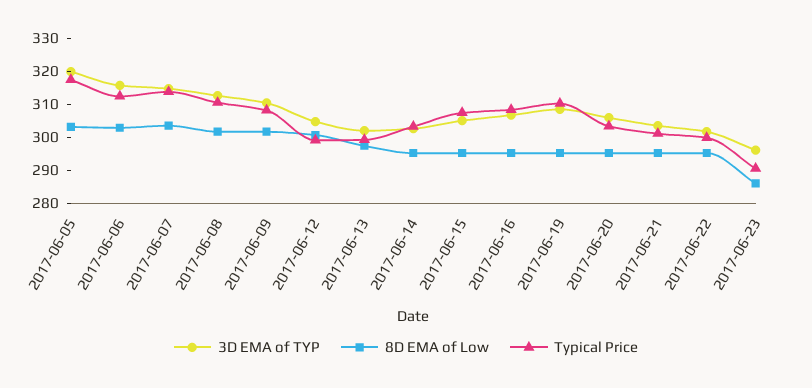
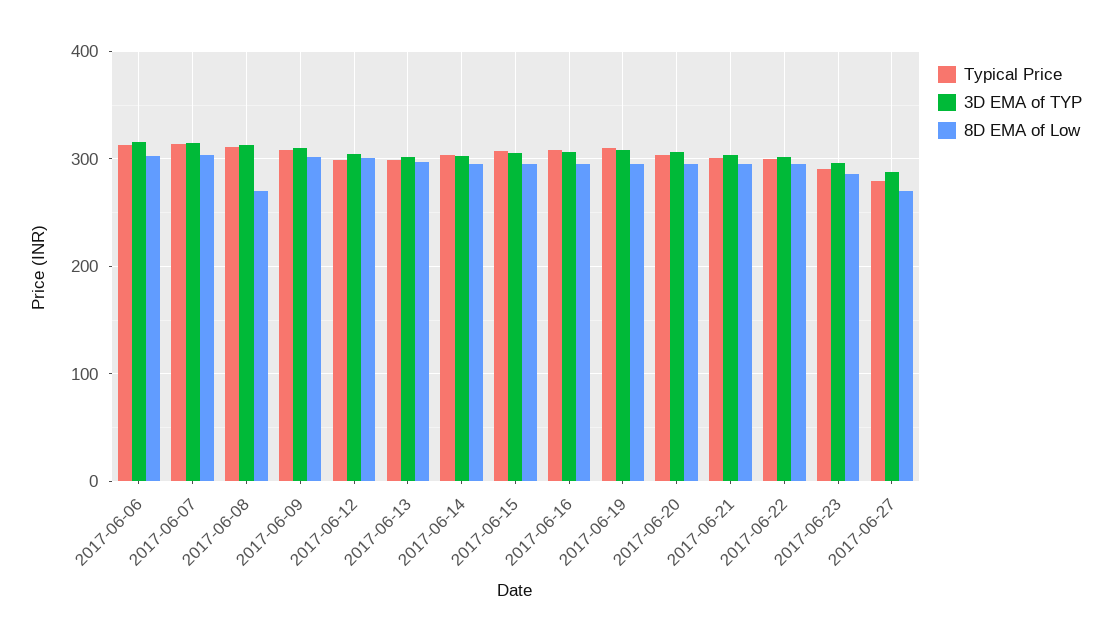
3D EMA of TYP, 2017-06-05: 320 -> none
8D EMA of Low, 2017-06-05: 302.5 -> none
Typical Price, 2017-06-05: 317.5 -> none
8D EMA of Low, 2017-06-08: 302.5 -> 270
Typical Price, 2017-06-27: none -> 280
3D EMA of TYP, 2017-06-27: none -> 290
8D EMA of Low, 2017-06-27: none -> 270

